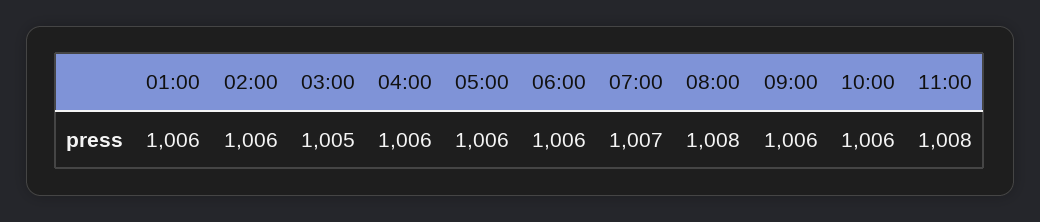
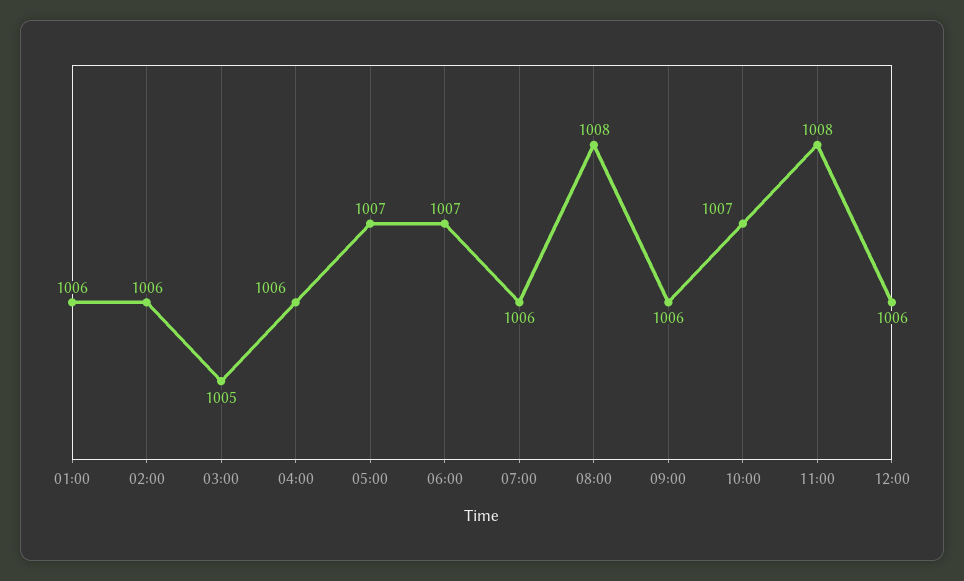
05:00: 1006 -> 1007
06:00: 1006 -> 1007
07:00: 1007 -> 1006
10:00: 1006 -> 1007
12:00: none -> 1006

